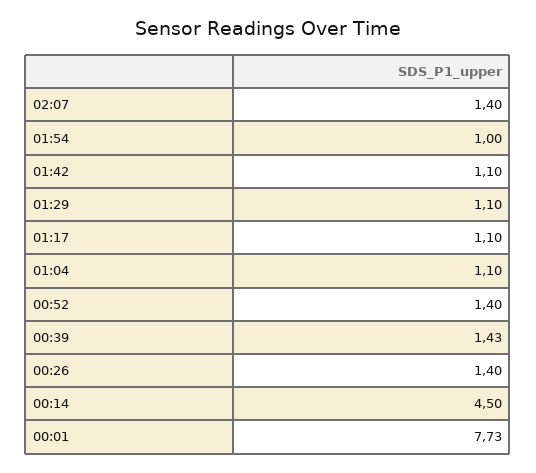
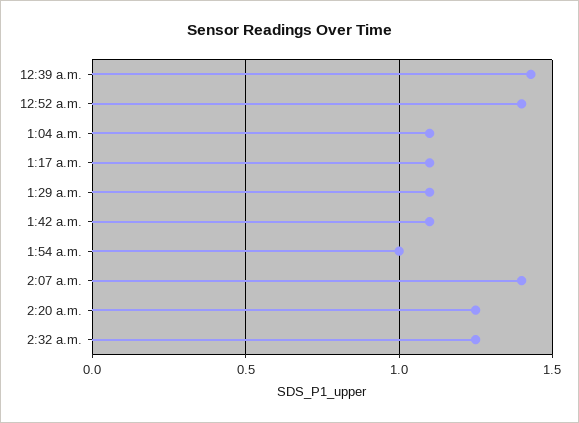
00:26: 1.4 -> none
00:14: 4.5 -> none
00:01: 7.73 -> none
2:20 a.m.: none -> 1.25
2:32 a.m.: none -> 1.25

